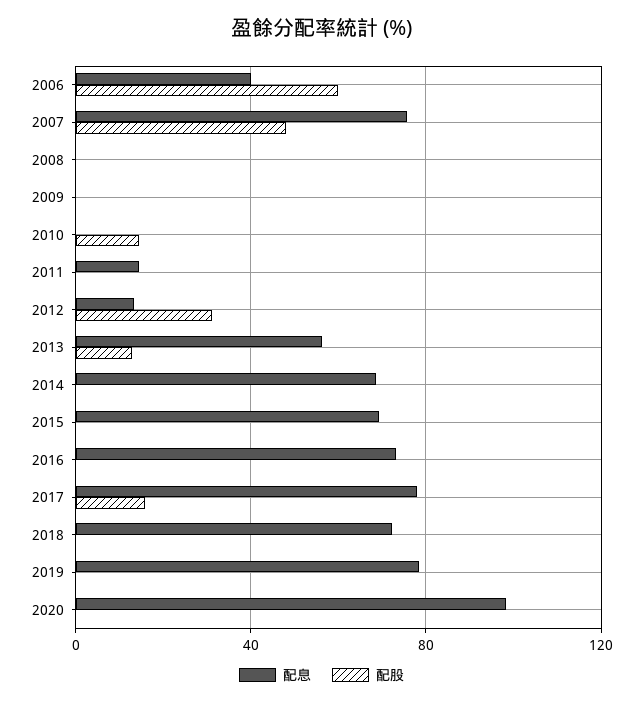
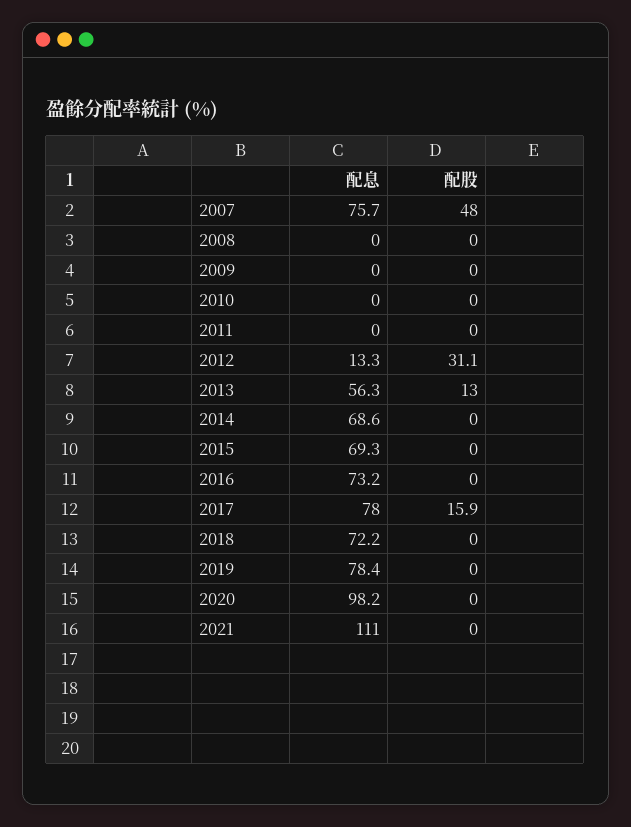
配息, 2006: 40 -> none
配股, 2006: 60 -> none
配股, 2010: 15 -> 0
配息, 2011: 15 -> 0
配息, 2021: none -> 111
配股, 2021: none -> 0

